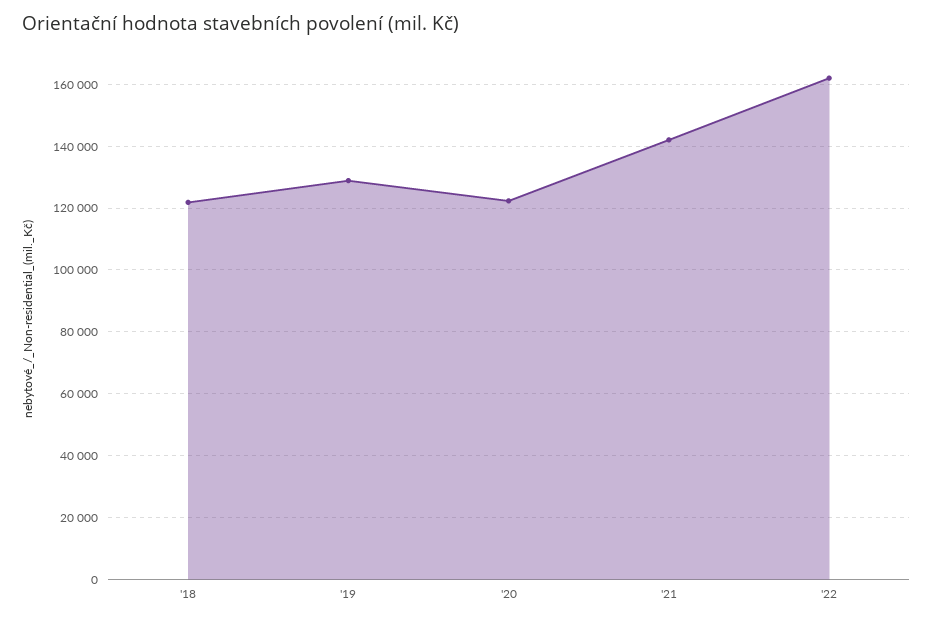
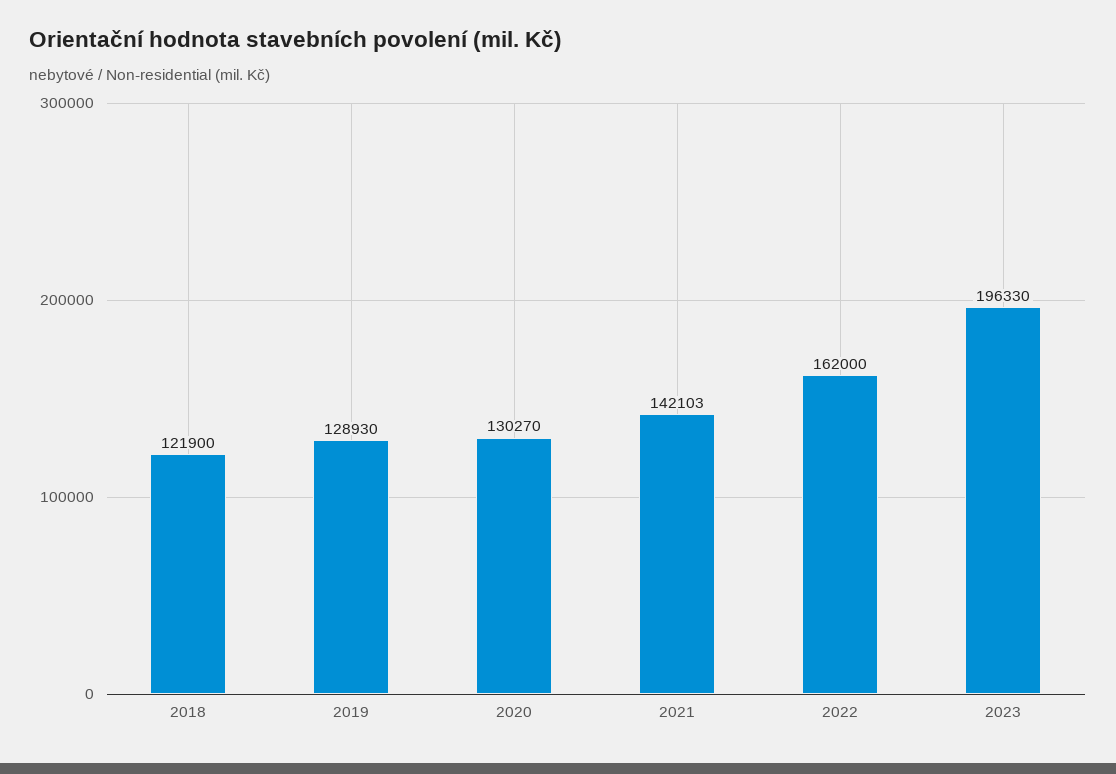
'20: 122000 -> 130270
2023: none -> 196330

